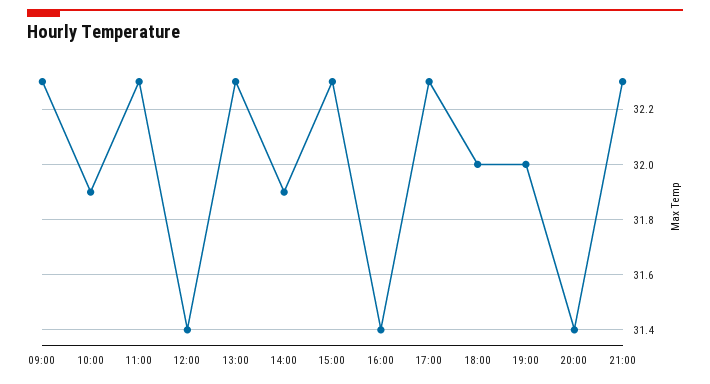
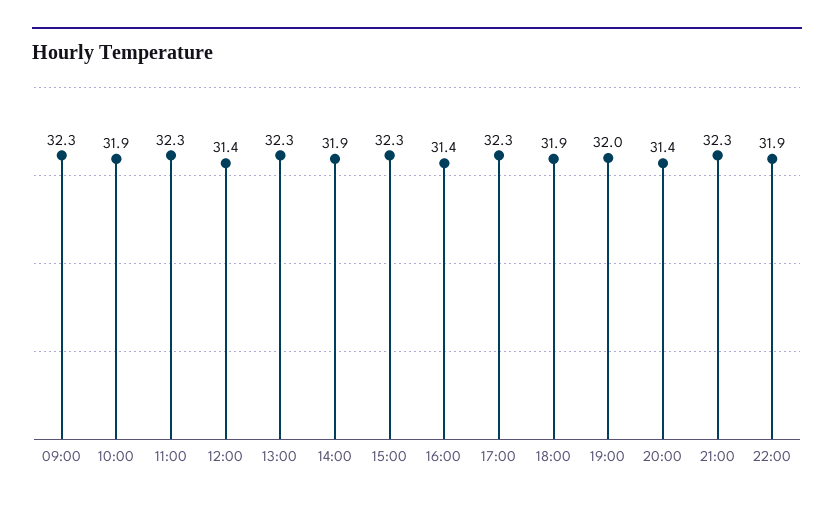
18:00: 32 -> 31.9
22:00: none -> 31.9

